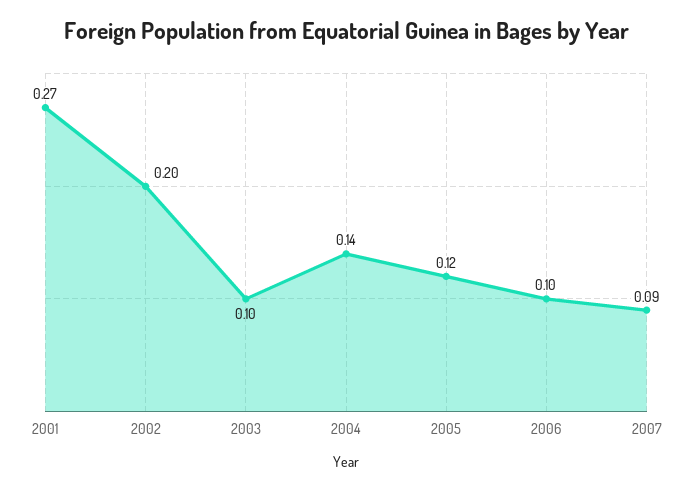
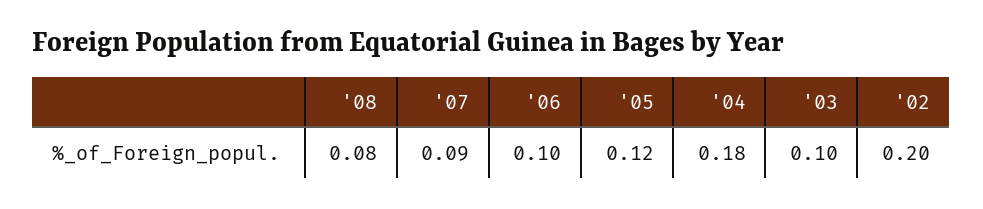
2001: 0.27 -> none
2004: 0.14 -> 0.18
'08: none -> 0.08

